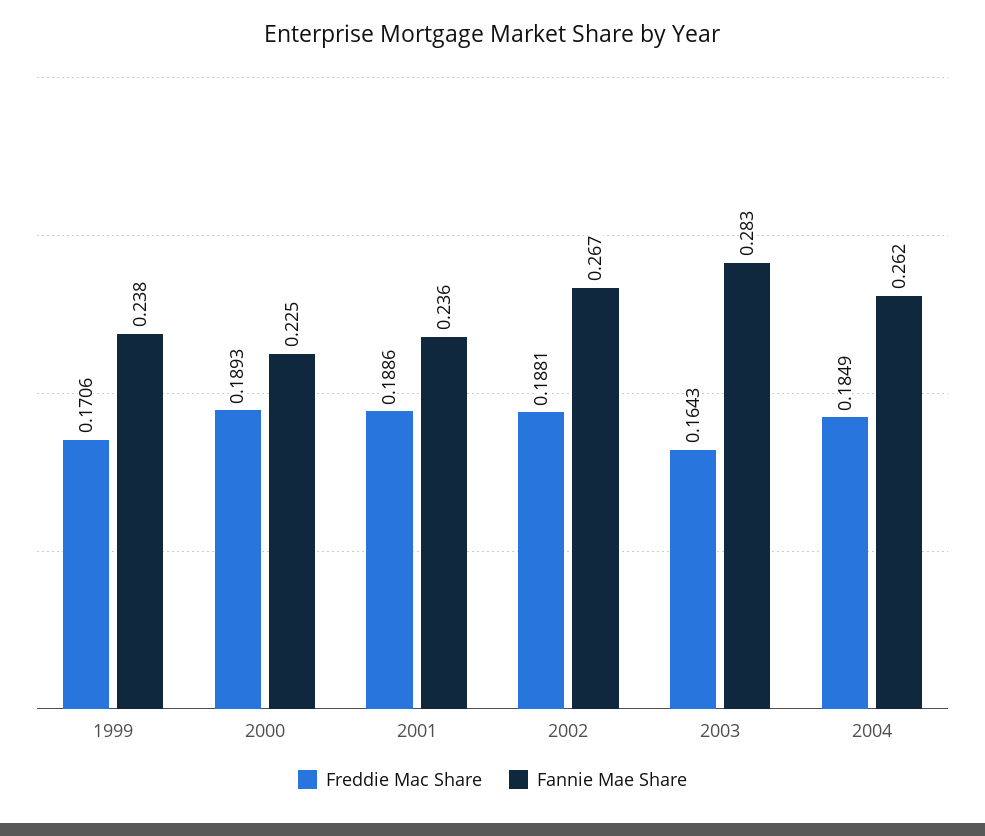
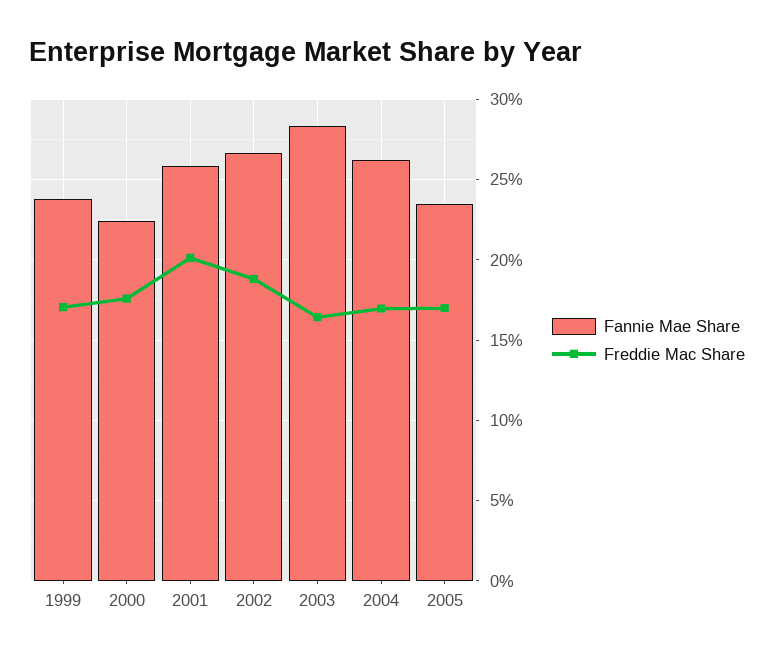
Freddie Mac Share, 2000: 0.1893 -> 0.175
Freddie Mac Share, 2001: 0.1886 -> 0.2
Fannie Mae Share, 2001: 0.236 -> 0.26
Freddie Mac Share, 2004: 0.1849 -> 0.17
Fannie Mae Share, 2005: none -> 0.235
Freddie Mac Share, 2005: none -> 0.17

